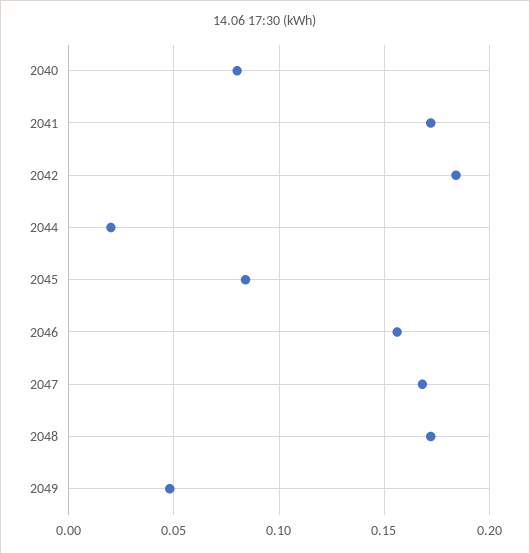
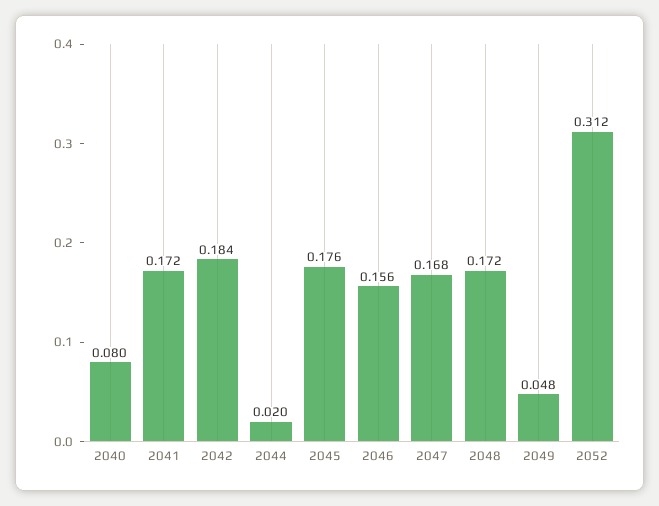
2045: 0.085 -> 0.176
2052: none -> 0.312

